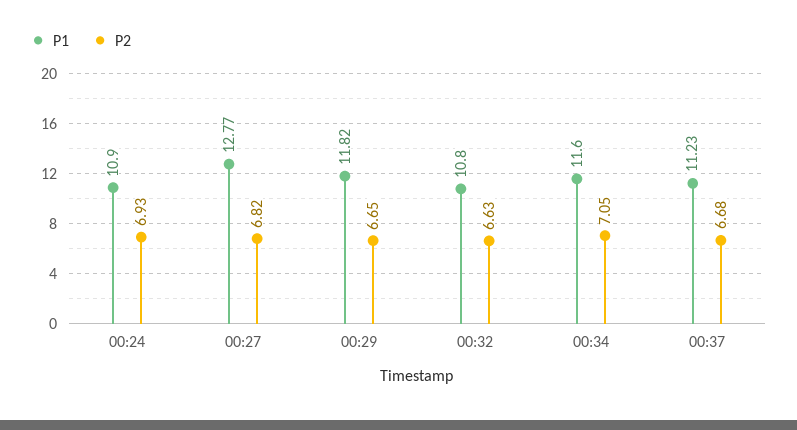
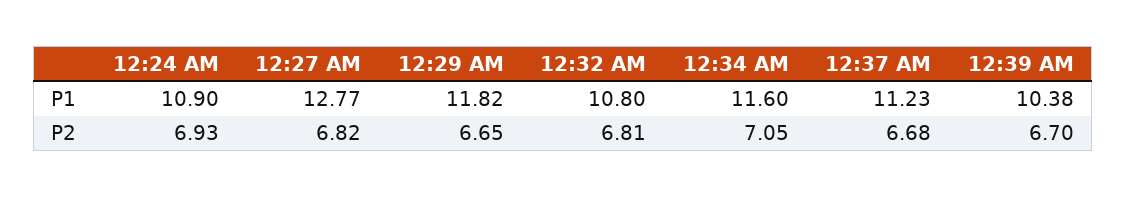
P2, 00:32: 6.63 -> 6.81
P1, 12:39 AM: none -> 10.38
P2, 12:39 AM: none -> 6.7

